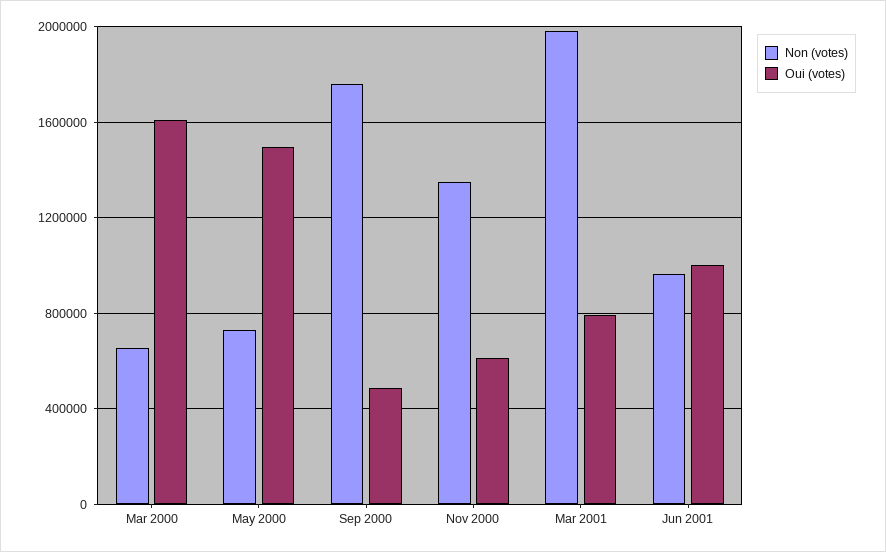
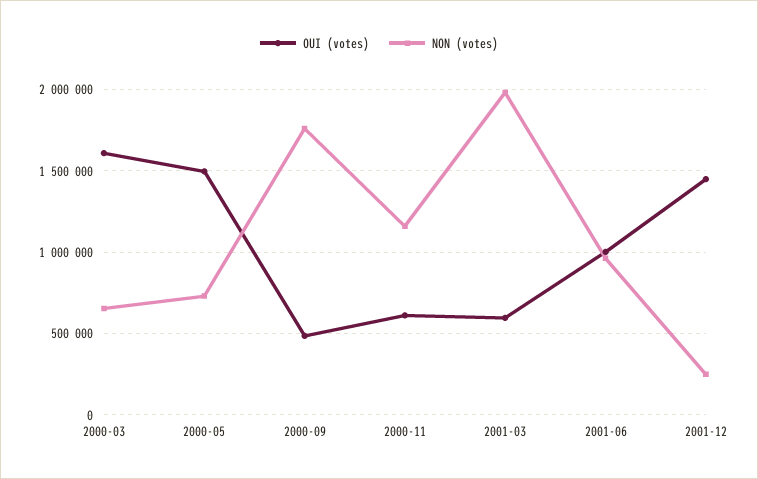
Non (votes), Nov 2000: 1350000 -> 1150000
Oui (votes), Mar 2001: 800000 -> 600000
Oui (votes), 2001-12: none -> 1450000
Non (votes), 2001-12: none -> 250000

